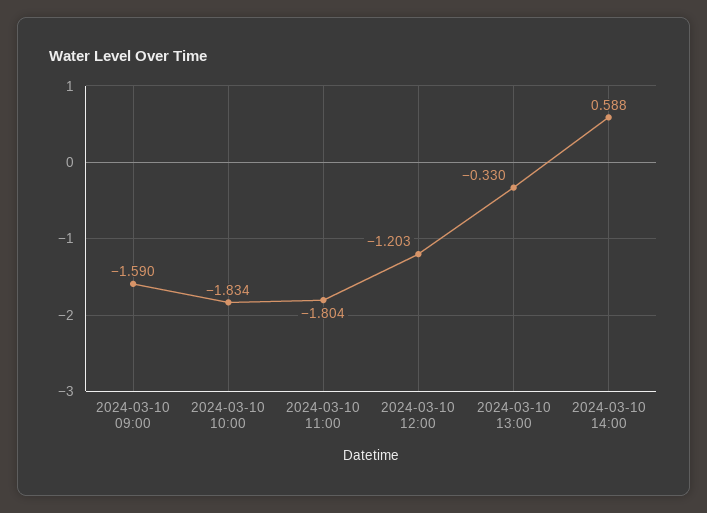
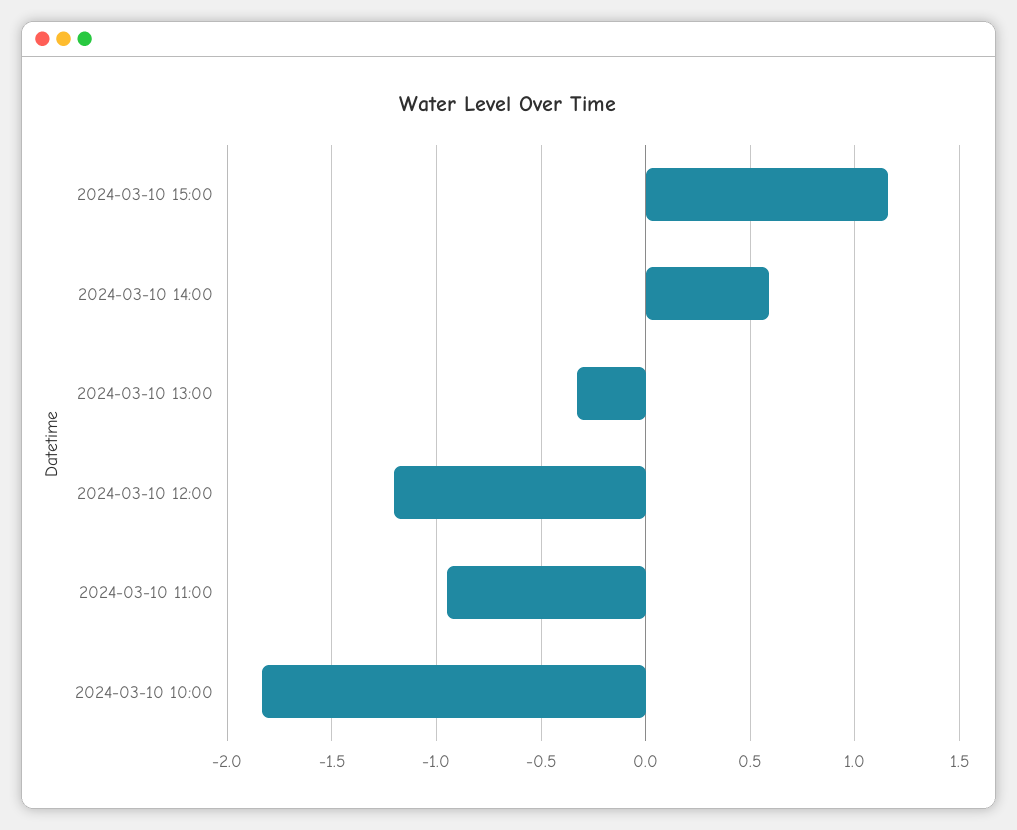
2024-03-10 09:00: -1.59 -> none
2024-03-10 11:00: -1.804 -> -0.95
2024-03-10 15:00: none -> 1.15

